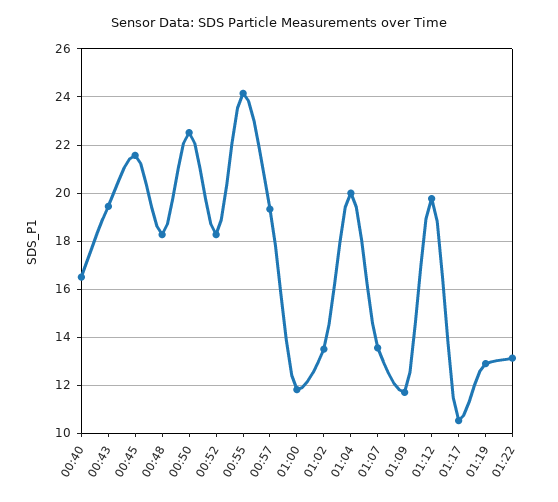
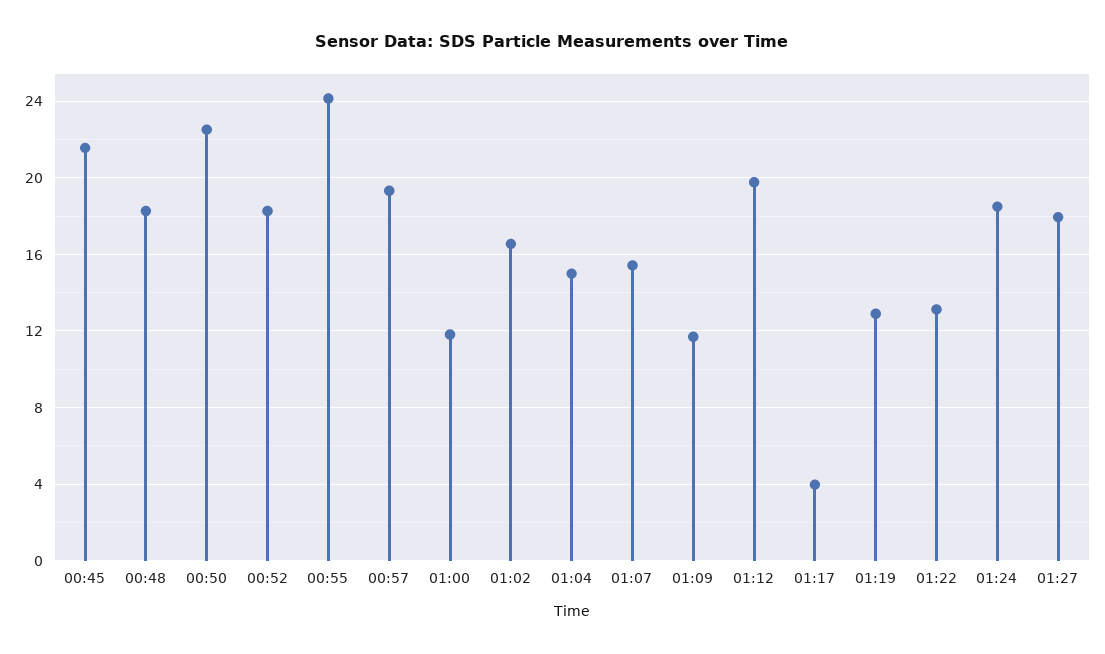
00:40: 16.5 -> none
00:43: 19.5 -> none
01:02: 13.5 -> 16.5
01:04: 20 -> 15
01:07: 13.5 -> 15.5
01:17: 10.5 -> 4
01:24: none -> 18.5
01:27: none -> 18

